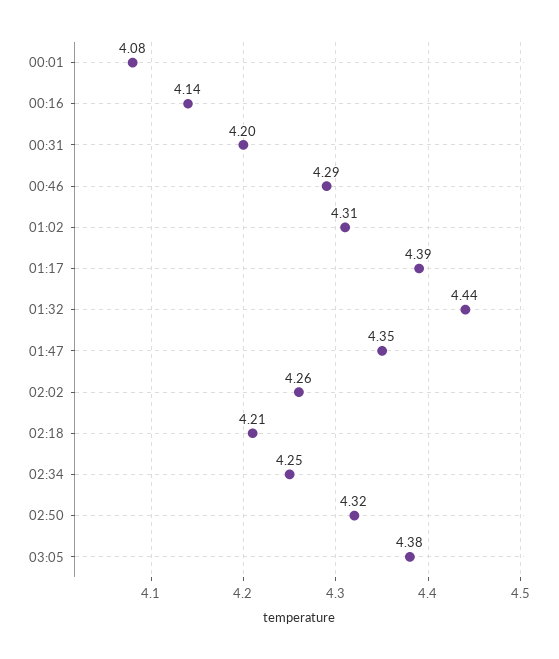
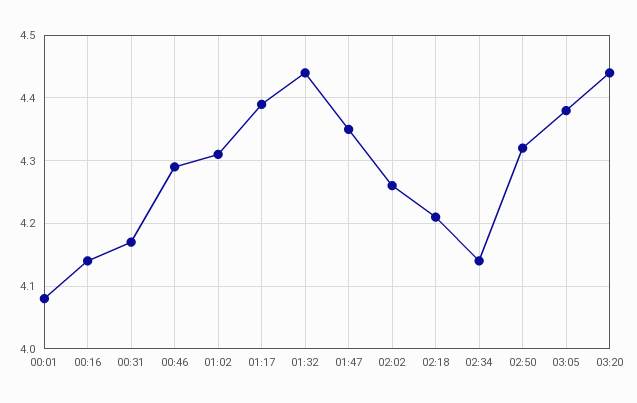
00:31: 4.2 -> 4.17
02:34: 4.25 -> 4.14
03:20: none -> 4.44

